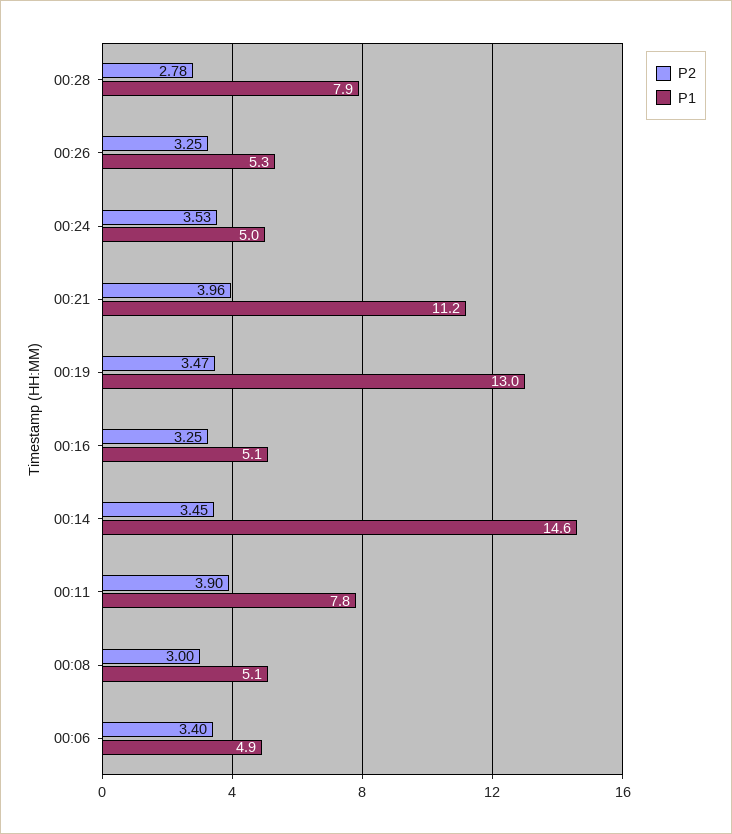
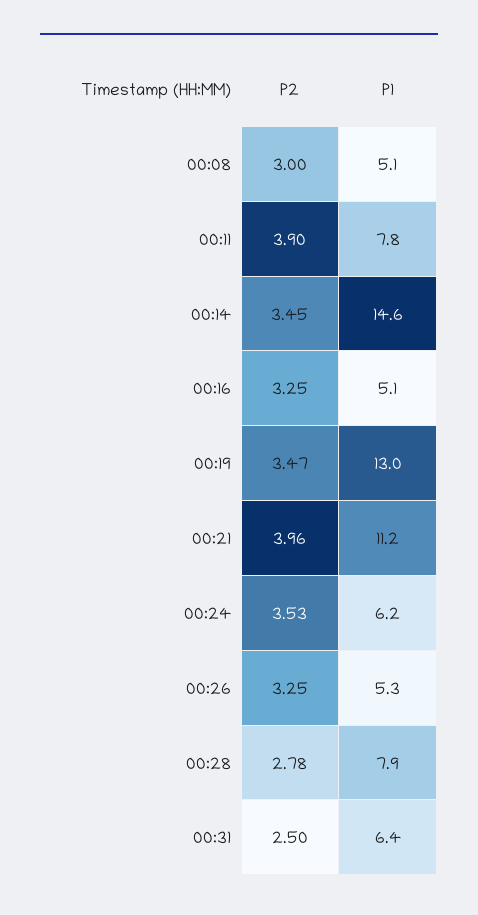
P1, 00:24: 5 -> 6.2
P2, 00:06: 3.4 -> none
P1, 00:06: 4.9 -> none
P2, 00:31: none -> 2.5
P1, 00:31: none -> 6.4

